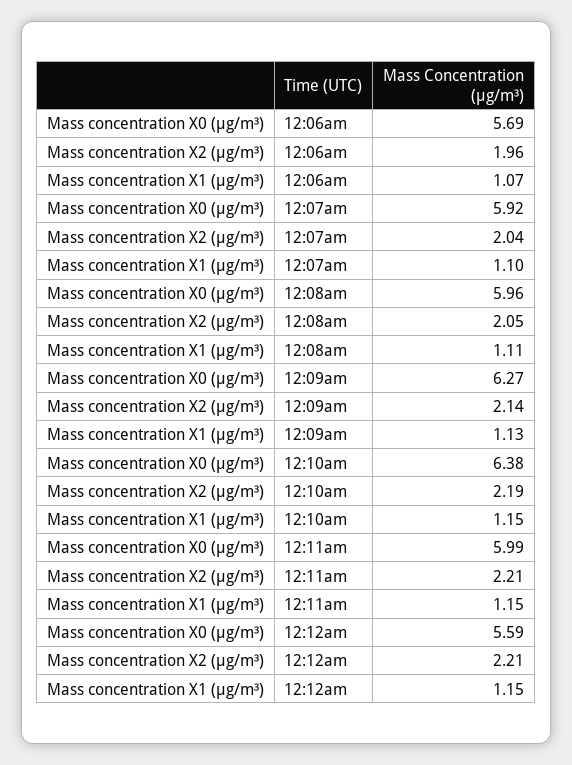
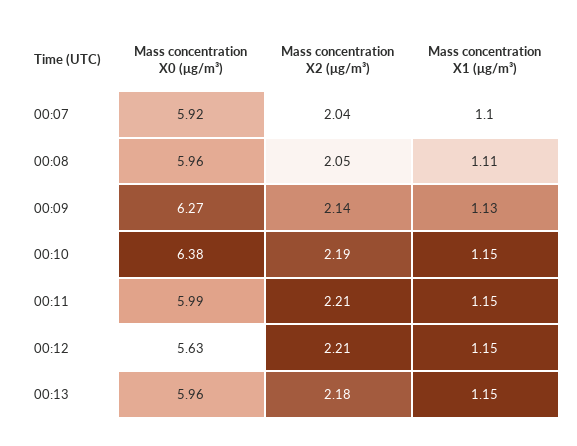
Mass concentration X0 (μg/m³), 12:06am: 5.69 -> none
Mass concentration X2 (μg/m³), 12:06am: 1.96 -> none
Mass concentration X1 (μg/m³), 12:06am: 1.07 -> none
Mass concentration X0 (μg/m³), 12:12am: 5.59 -> 5.63
Mass concentration X0 (μg/m³), 00:13: none -> 5.96
Mass concentration X2 (μg/m³), 00:13: none -> 2.18
Mass concentration X1 (μg/m³), 00:13: none -> 1.15

